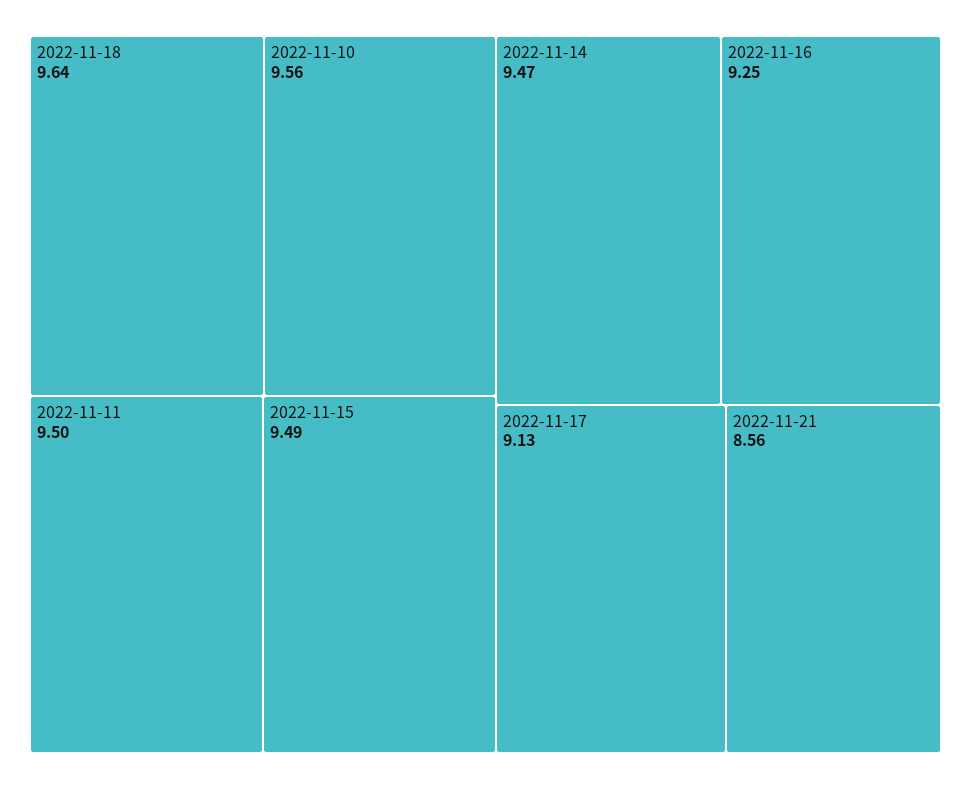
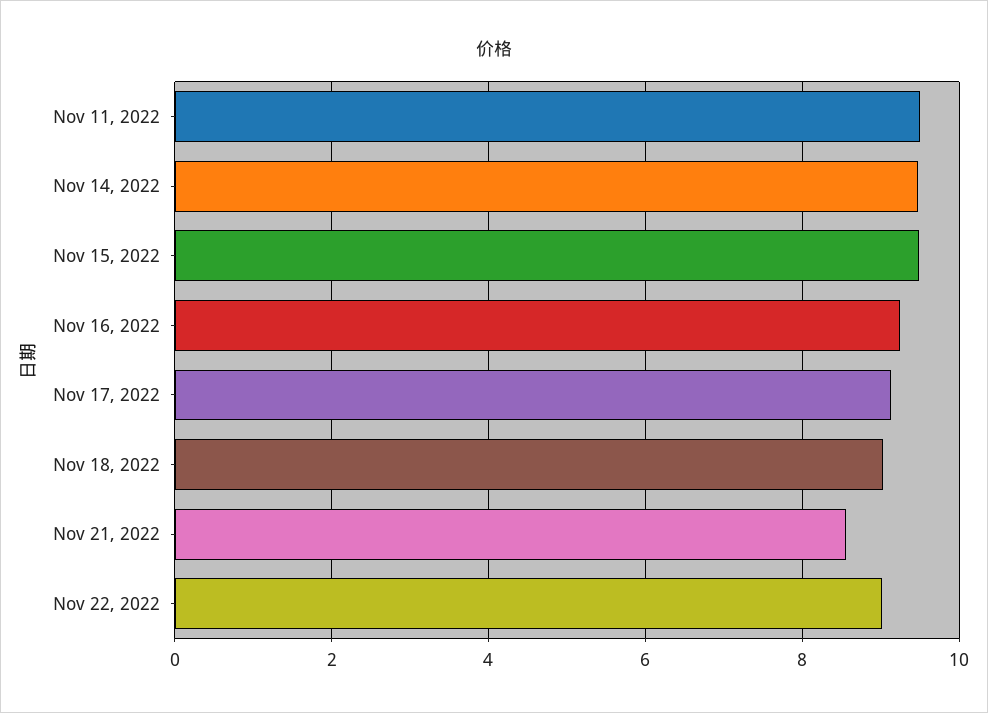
2022-11-18: 9.64 -> 9
2022-11-10: 9.56 -> none
Nov 22, 2022: none -> 9

